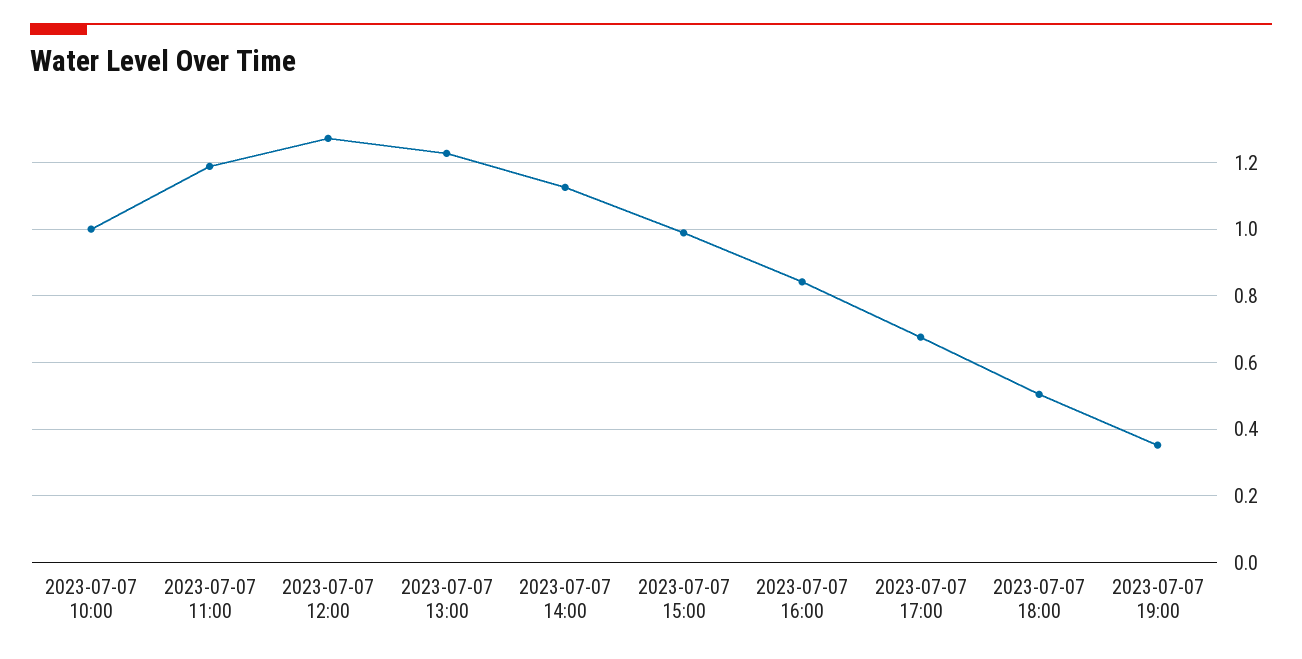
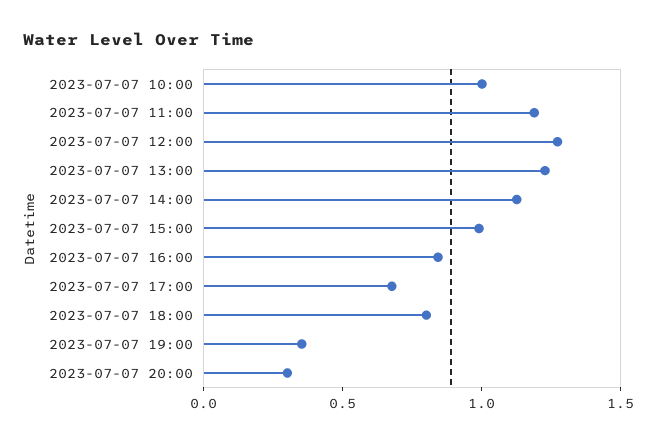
2023-07-07 18:00: 0.5 -> 0.8
2023-07-07 20:00: none -> 0.3

